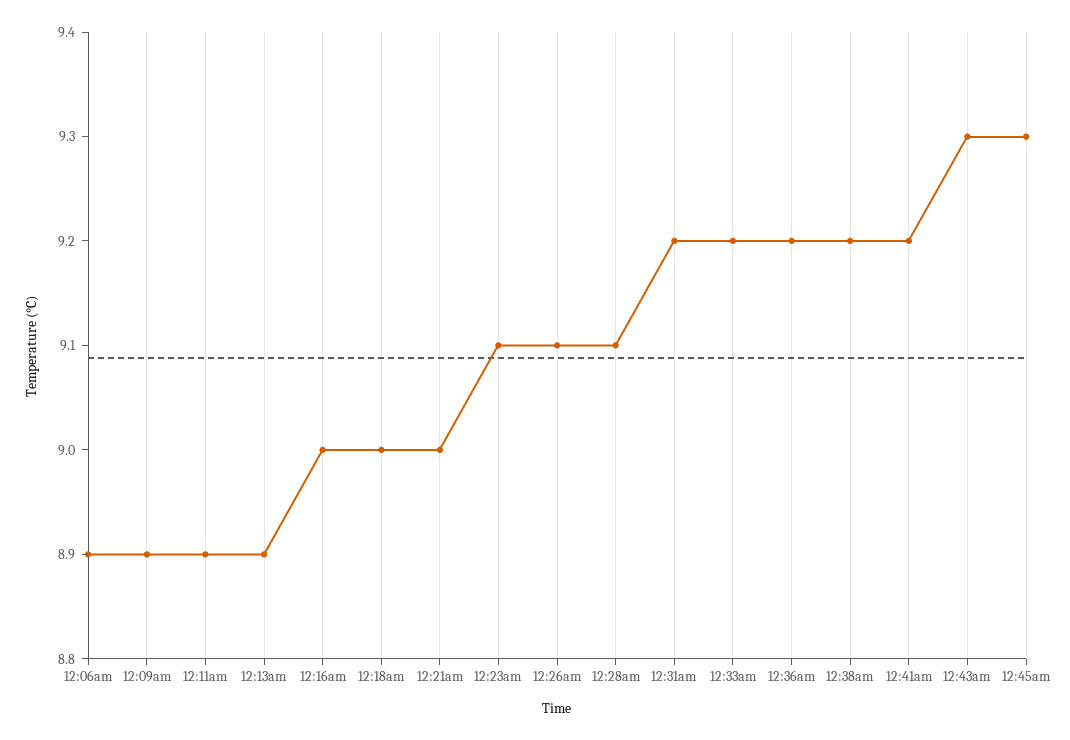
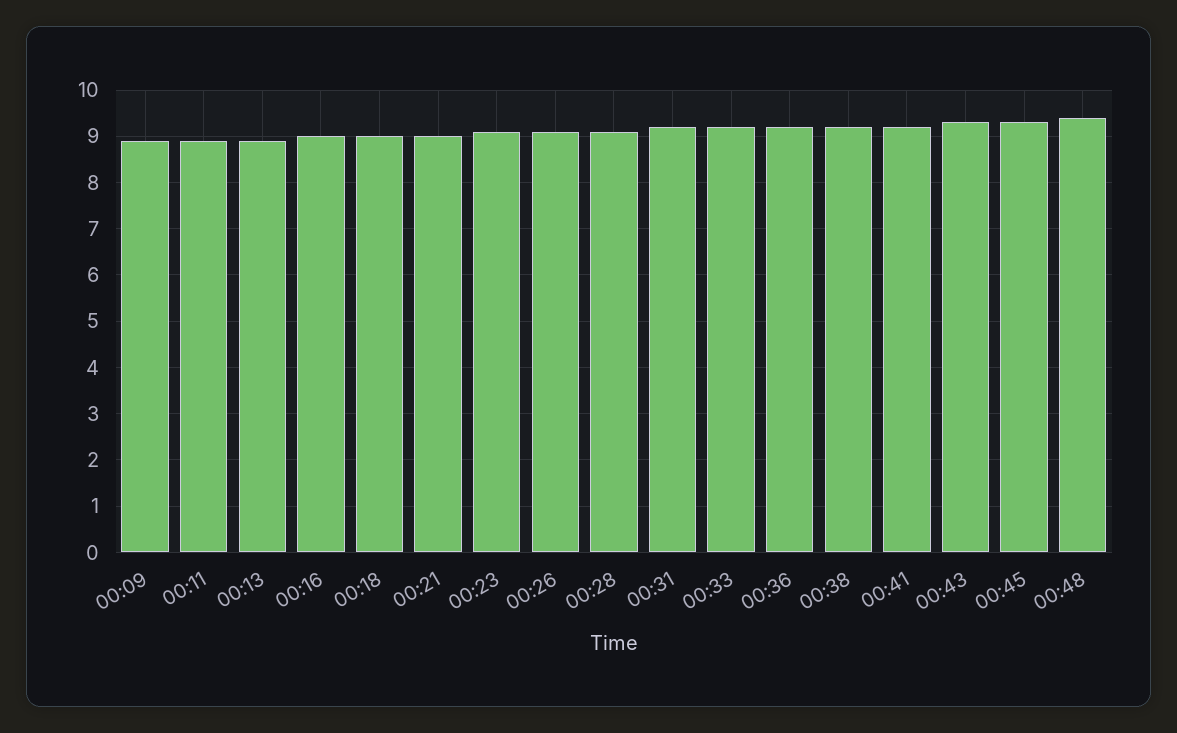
12:06am: 8.9 -> none
00:48: none -> 9.5

